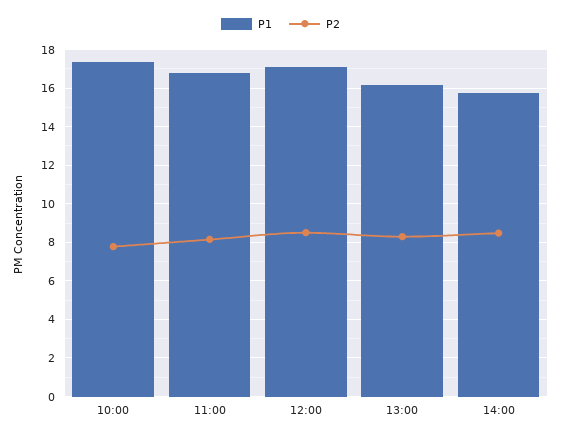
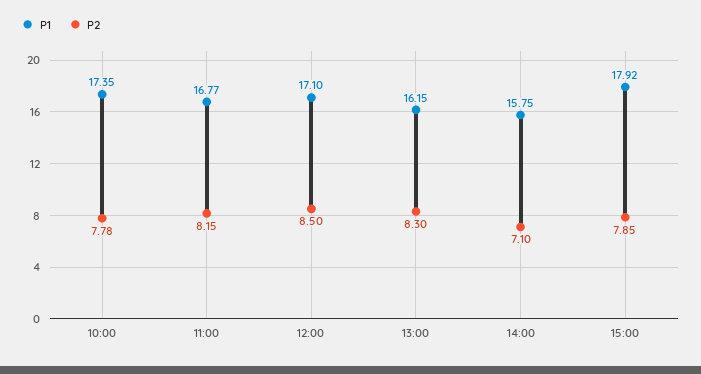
P2, 14:00: 8.5 -> 7.1
P1, 15:00: none -> 17.92
P2, 15:00: none -> 7.85

